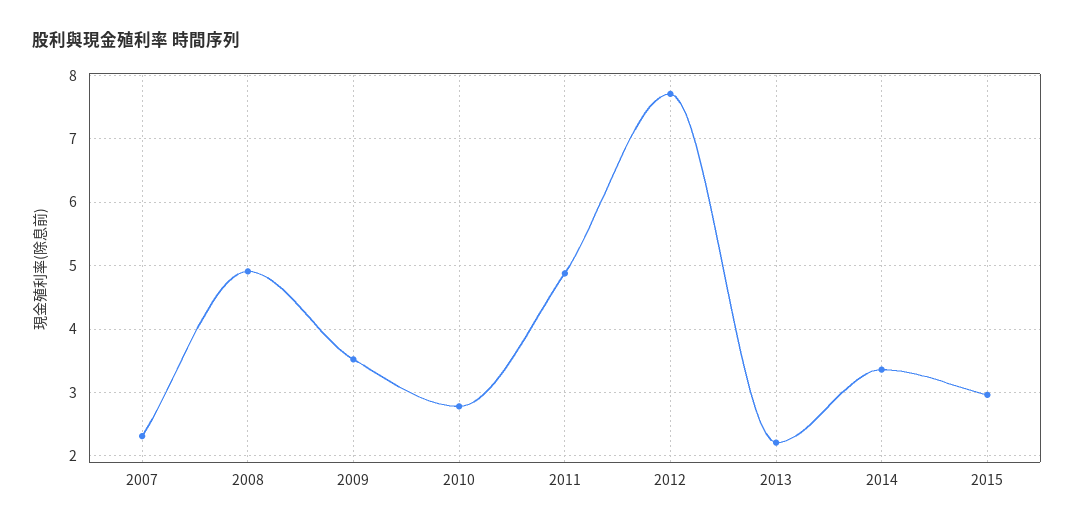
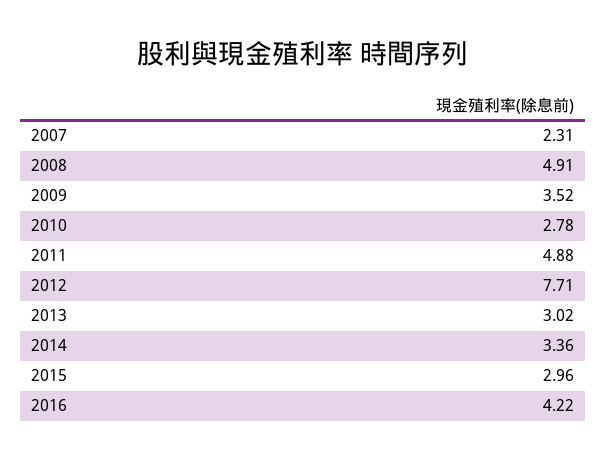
2013: 2.2 -> 3.02
2016: none -> 4.22

